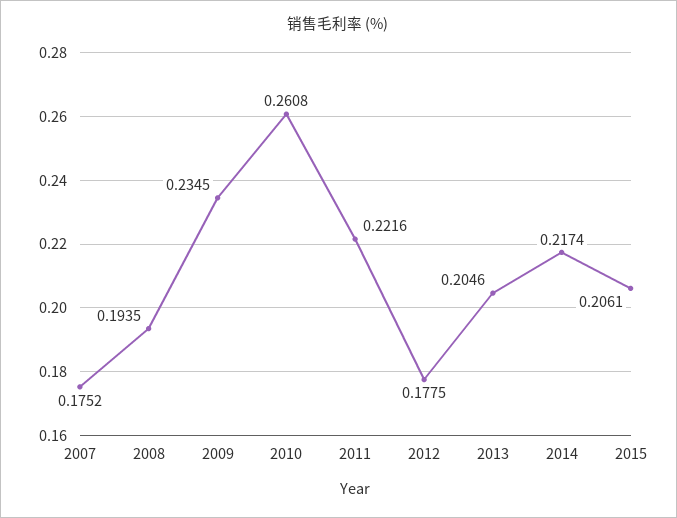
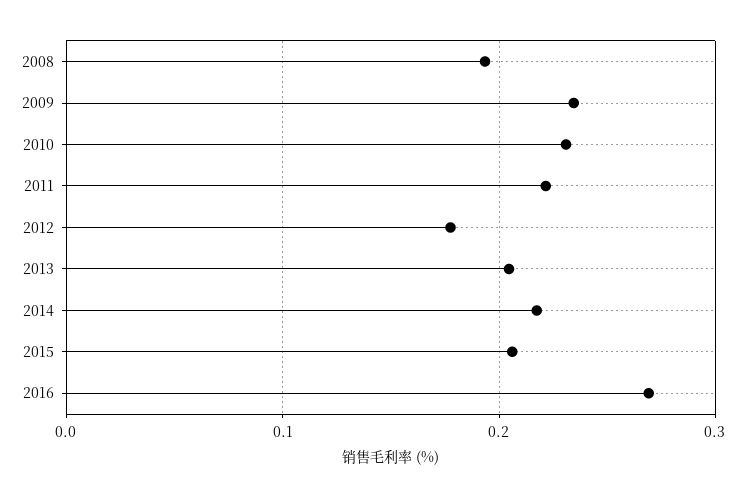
2007: 0.1752 -> none
2010: 0.2608 -> 0.23
2016: none -> 0.27

